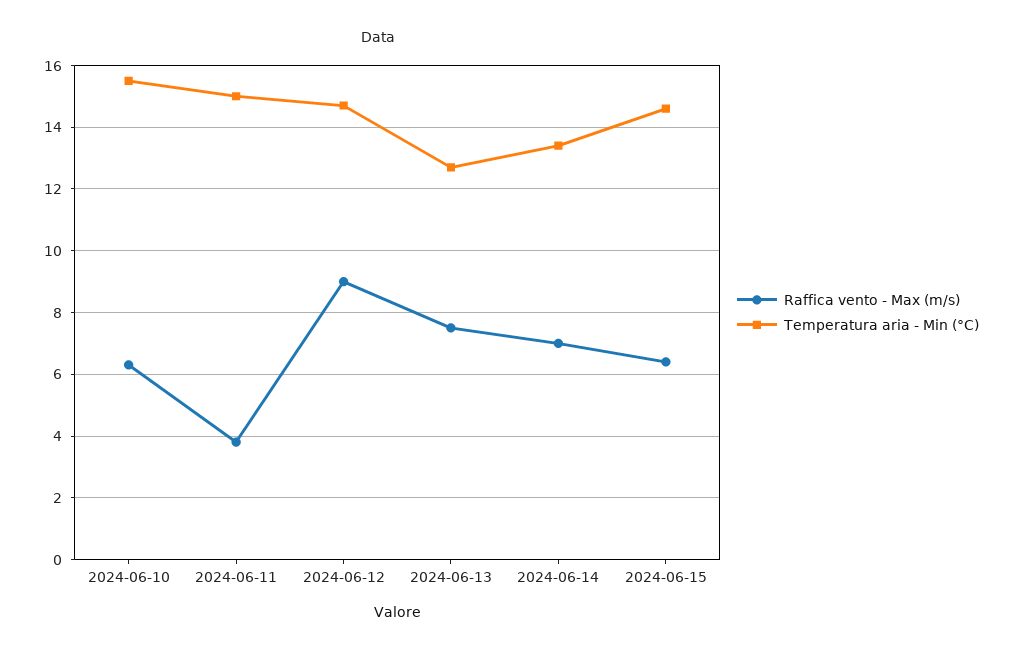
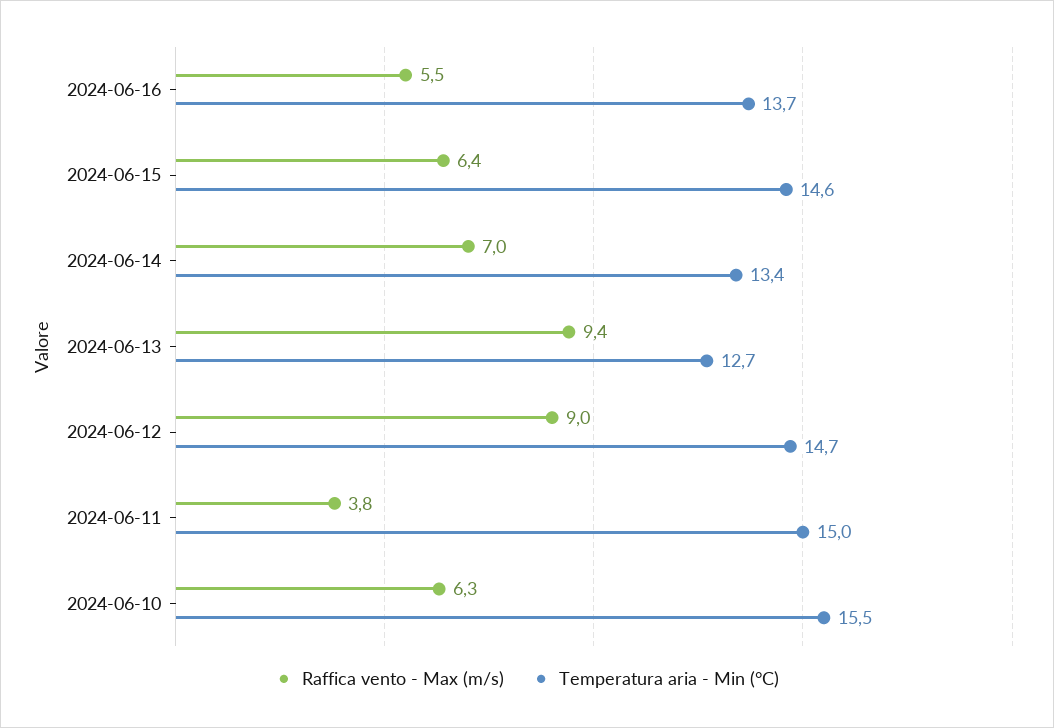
Raffica vento - Max (m/s), 2024-06-13: 7.5 -> 9.4
Raffica vento - Max (m/s), 2024-06-16: none -> 5.5
Temperatura aria - Min (°C), 2024-06-16: none -> 13.7

